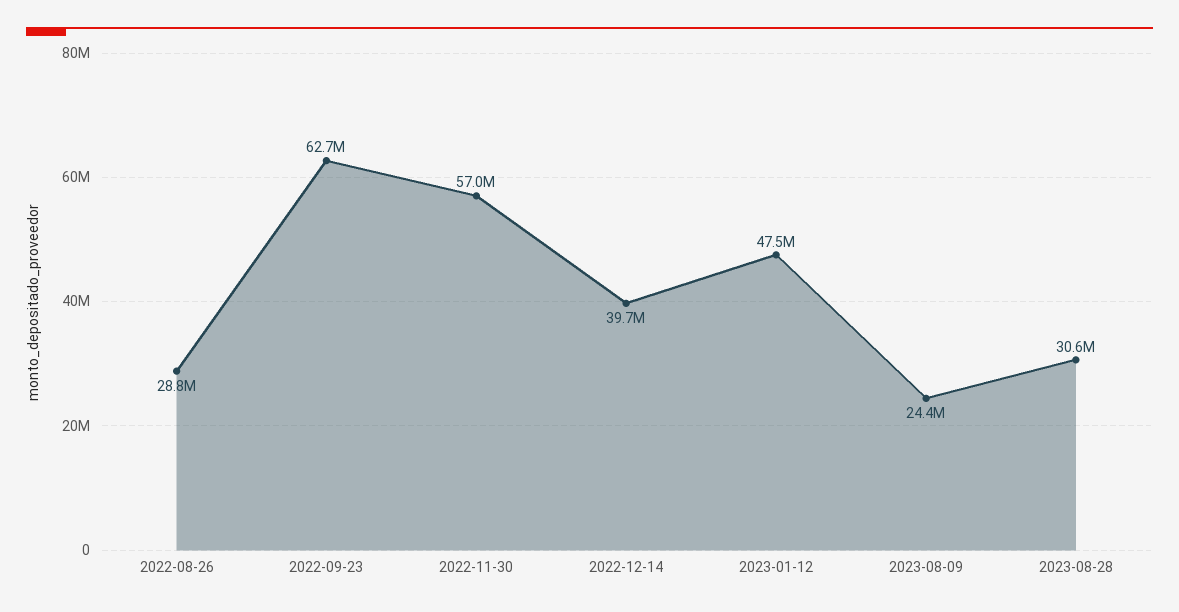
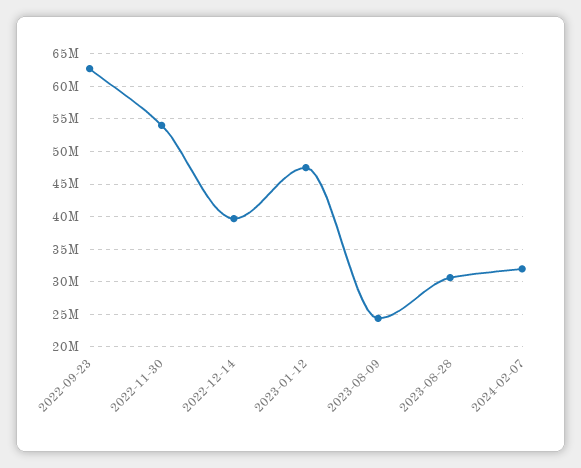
2022-08-26: 28800000 -> none
2022-11-30: 57000000 -> 54000000
2024-02-07: none -> 32000000

